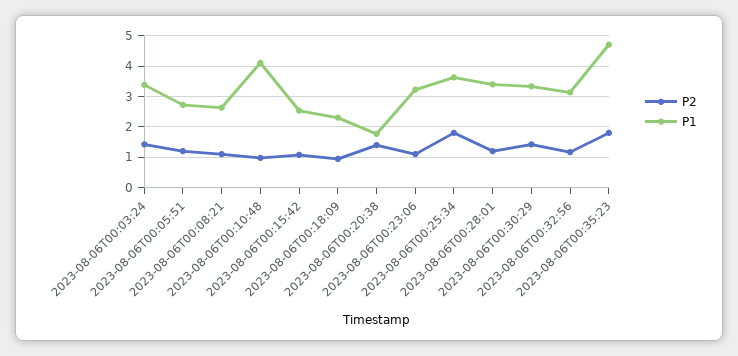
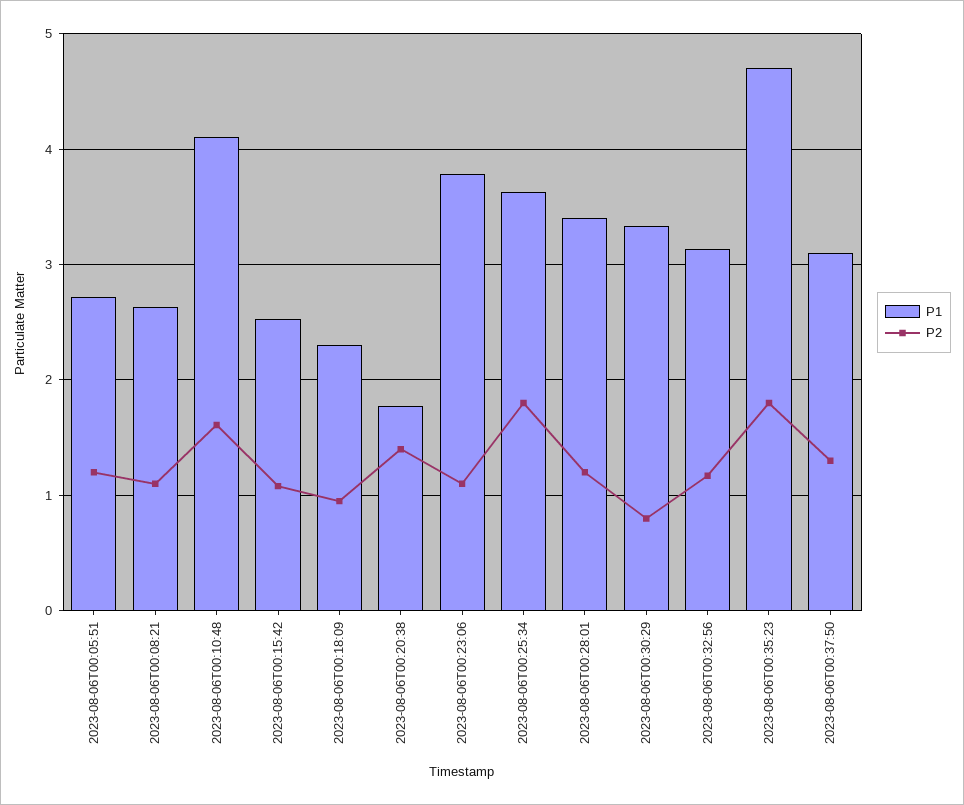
P2, 2023-08-06T00:03:24: 1.4 -> none
P1, 2023-08-06T00:03:24: 3.4 -> none
P2, 2023-08-06T00:10:48: 1 -> 1.6
P1, 2023-08-06T00:23:06: 3.2 -> 3.8
P2, 2023-08-06T00:30:29: 1.4 -> 0.8
P1, 2023-08-06T00:37:50: none -> 3.1
P2, 2023-08-06T00:37:50: none -> 1.3

